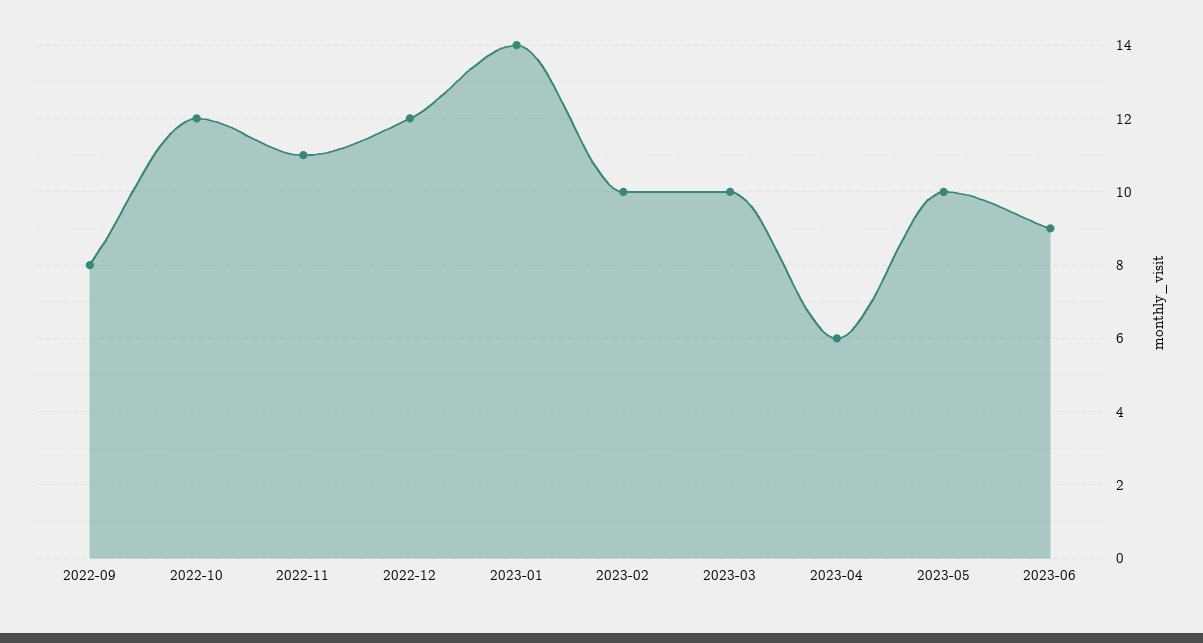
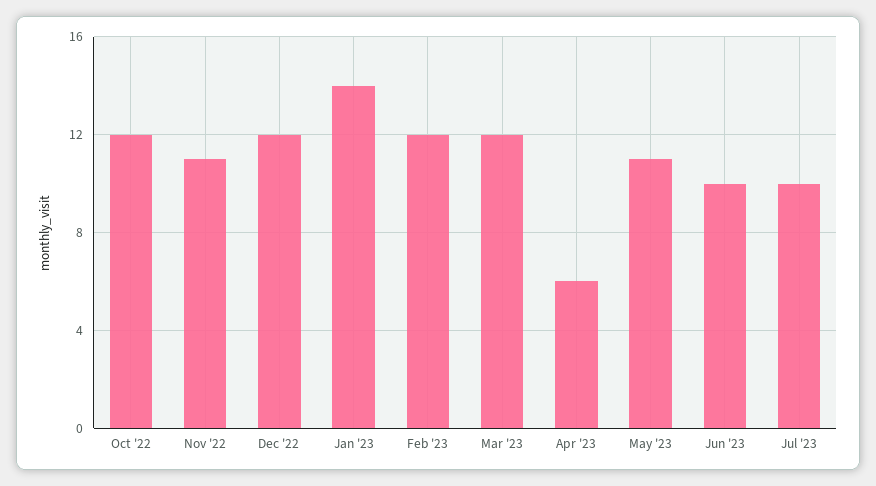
2022-09: 8 -> none
2023-02: 10 -> 12
2023-03: 10 -> 12
2023-05: 10 -> 11
2023-06: 9 -> 10
Jul '23: none -> 10

